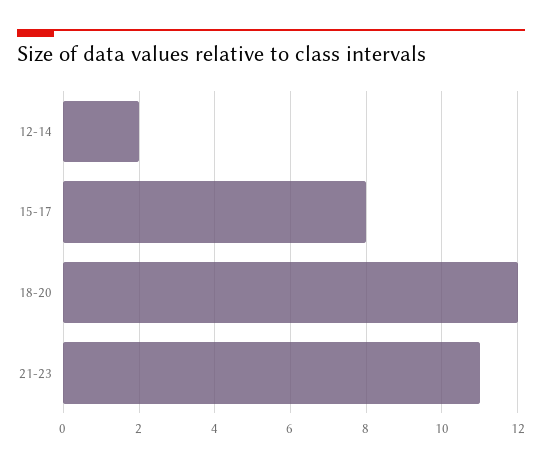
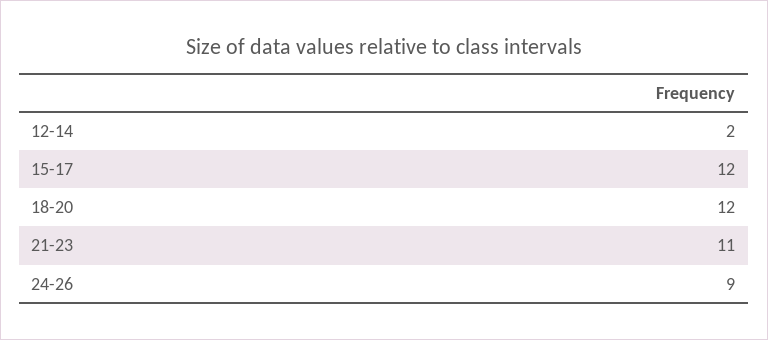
15-17: 8 -> 12
24-26: none -> 9

